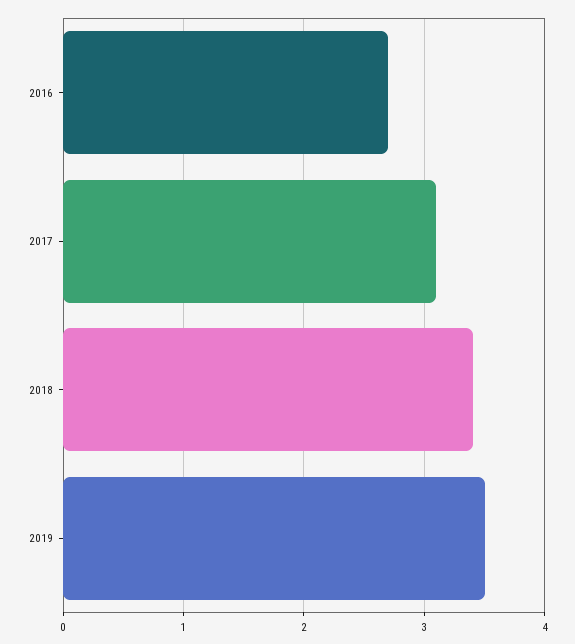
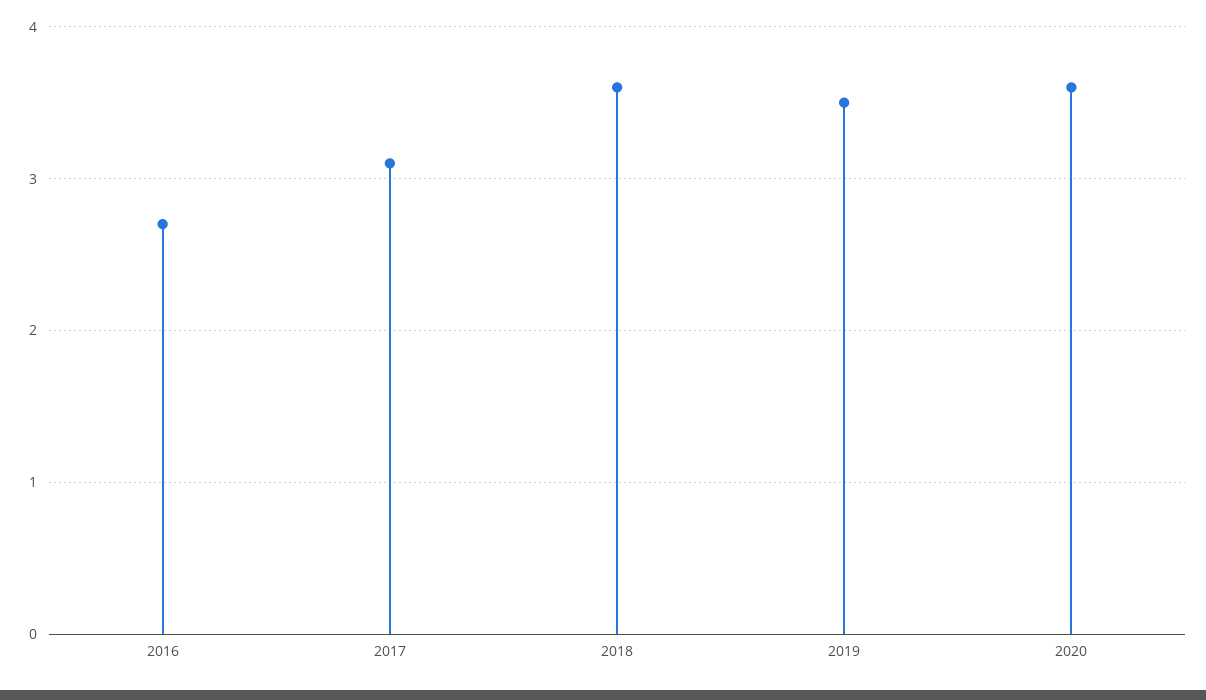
2018: 3.4 -> 3.6
2020: none -> 3.6

